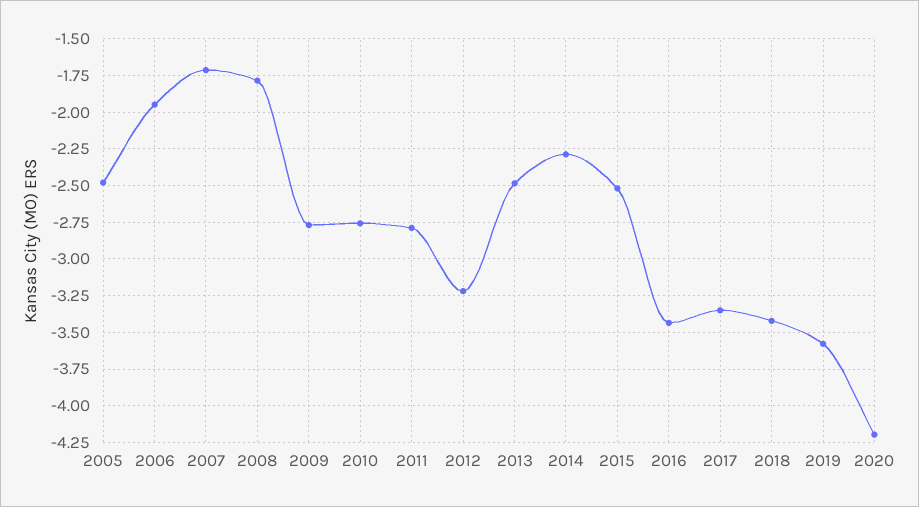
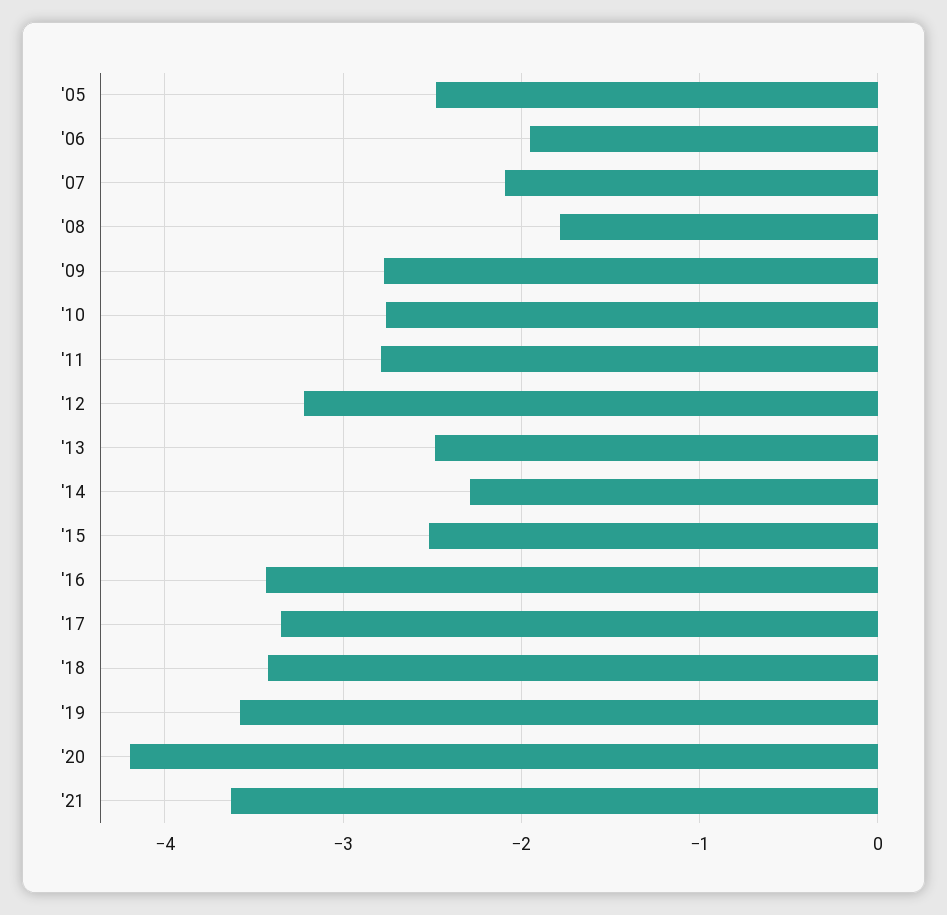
2007: -1.7 -> -2.1
'21: none -> -3.6

